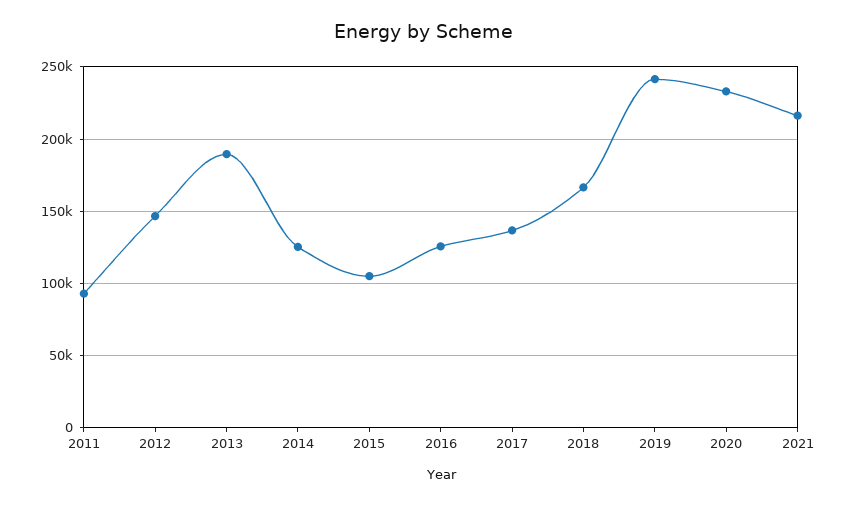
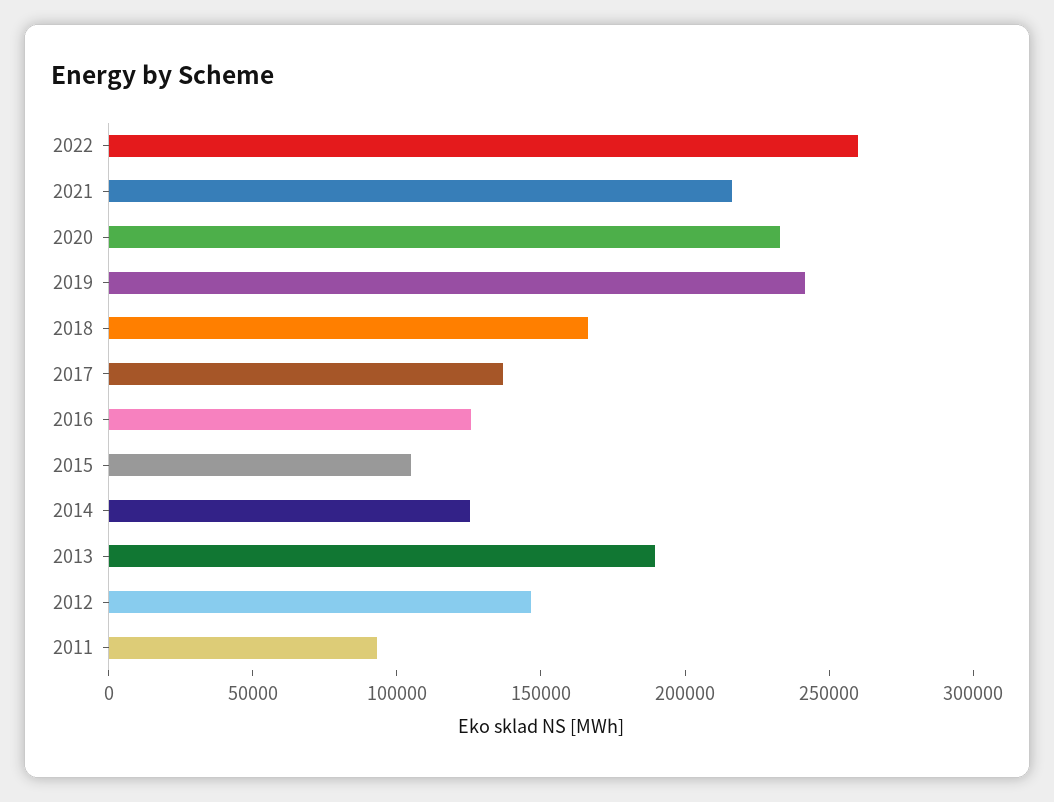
2022: none -> 260000

